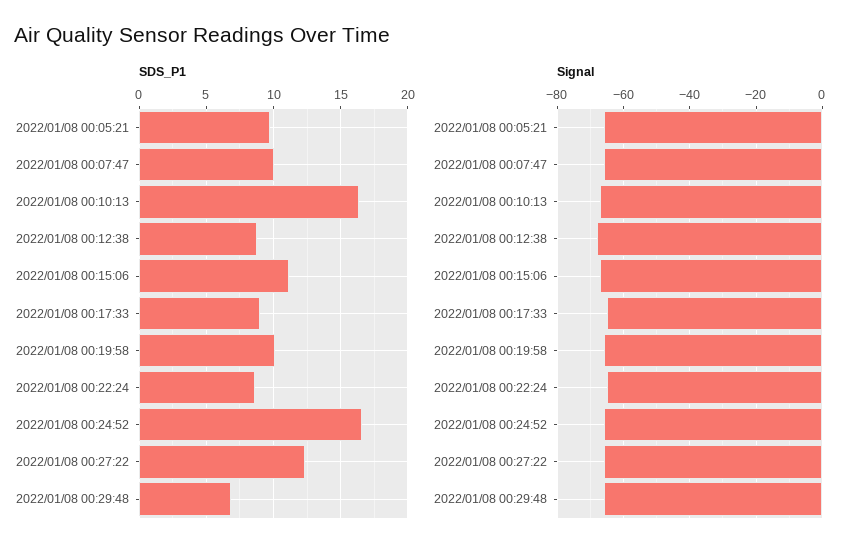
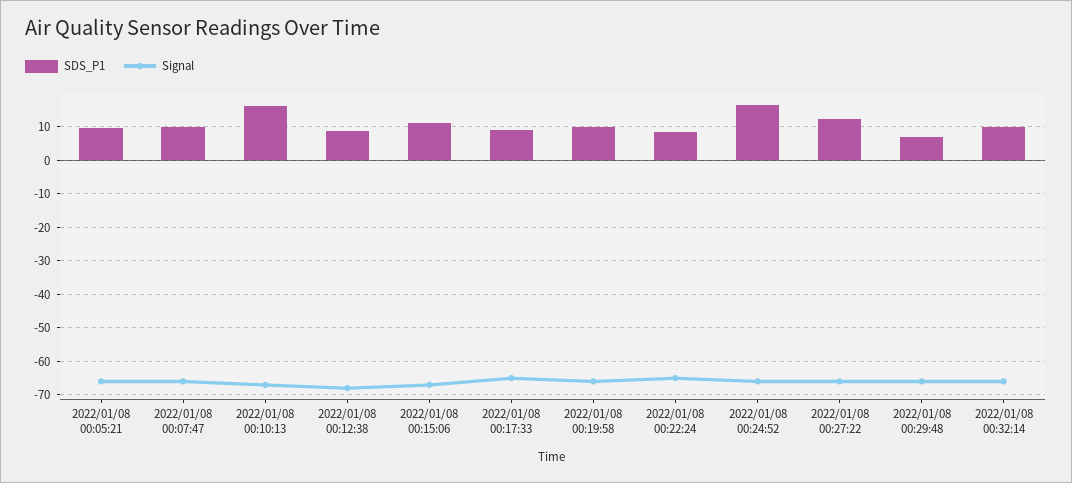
SDS_P1, 2022/01/08 00:32:14: none -> 10
Signal, 2022/01/08 00:32:14: none -> -66

